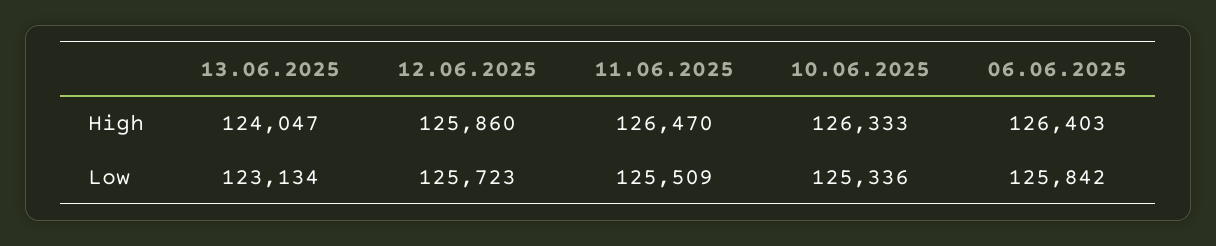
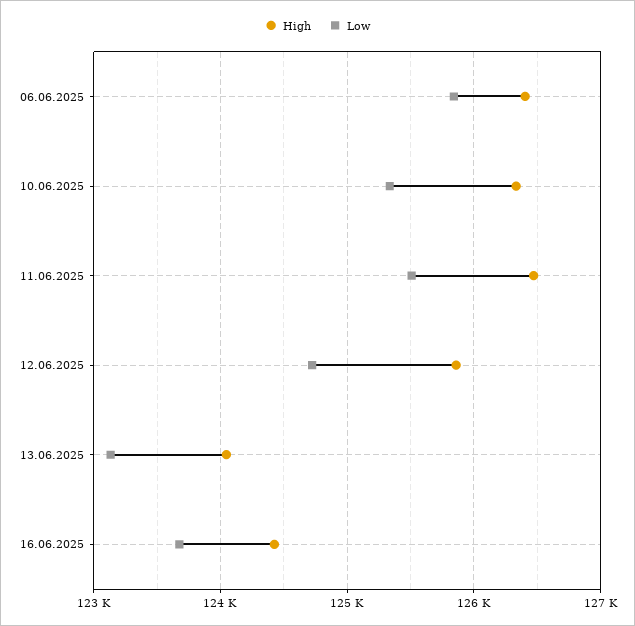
Low, 12.06.2025: 125723 -> 124700
High, 16.06.2025: none -> 124400
Low, 16.06.2025: none -> 123700

